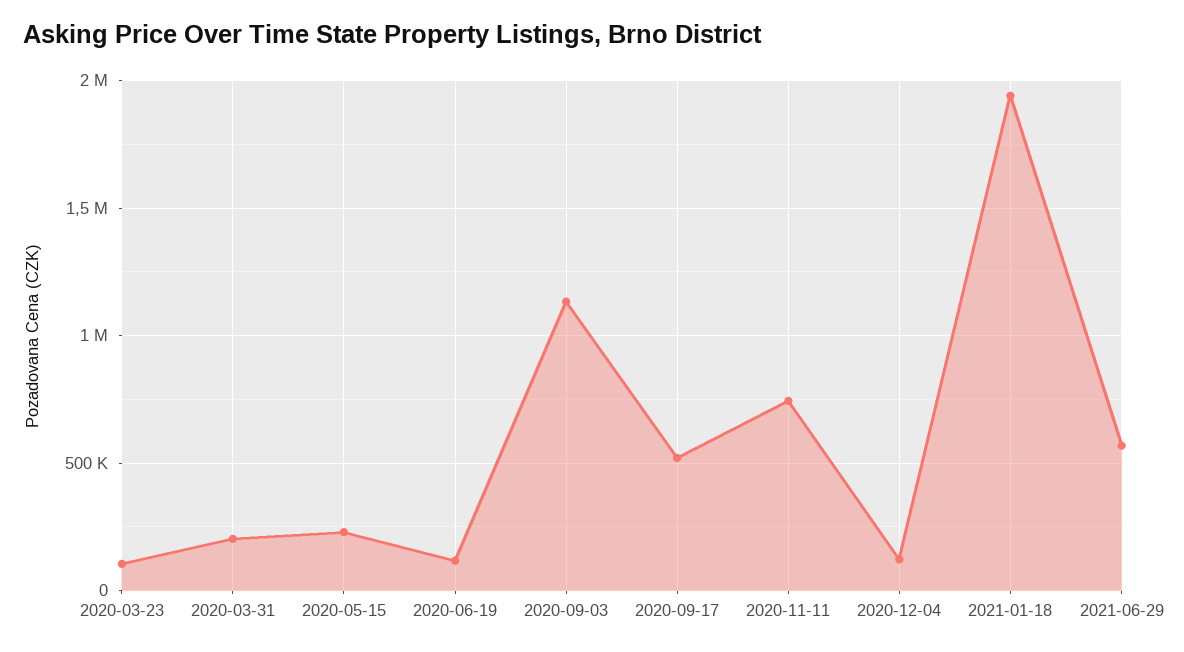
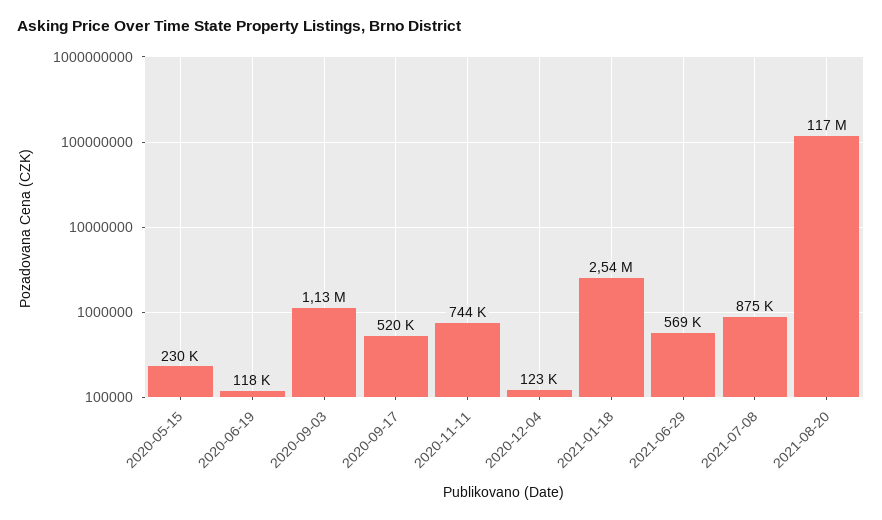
2020-03-23: 100000 -> none
2020-03-31: 200000 -> none
2021-01-18: 1950000 -> 2540000
2021-07-08: none -> 875000
2021-08-20: none -> 117000000

